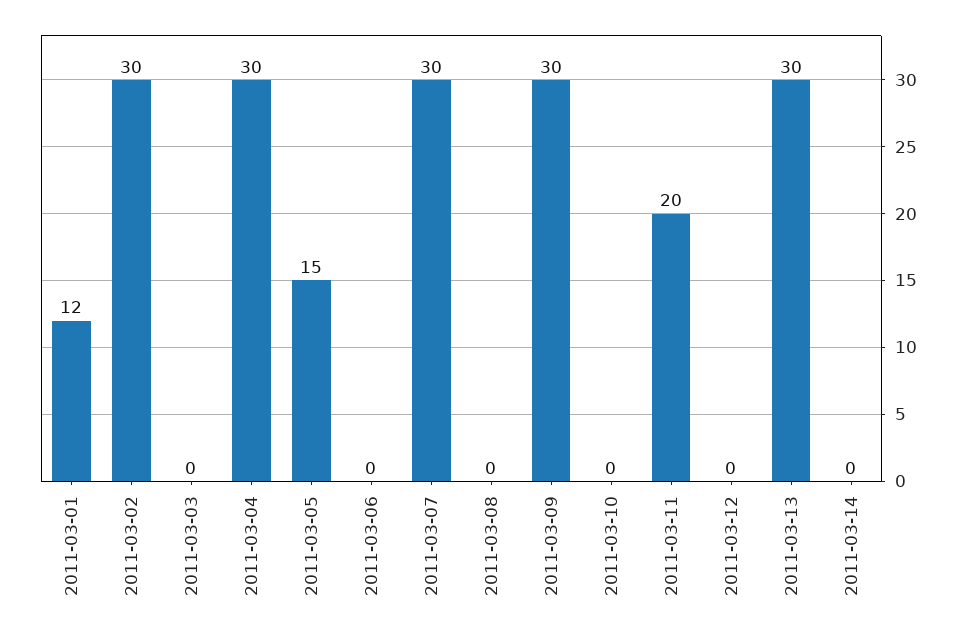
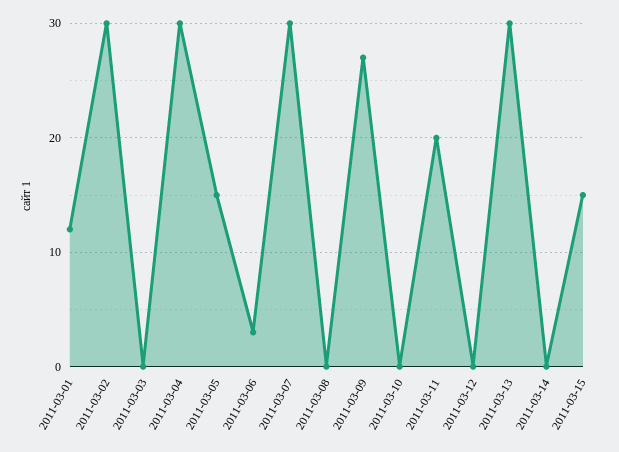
2011-03-06: 0 -> 3
2011-03-09: 30 -> 27
2011-03-15: none -> 15

